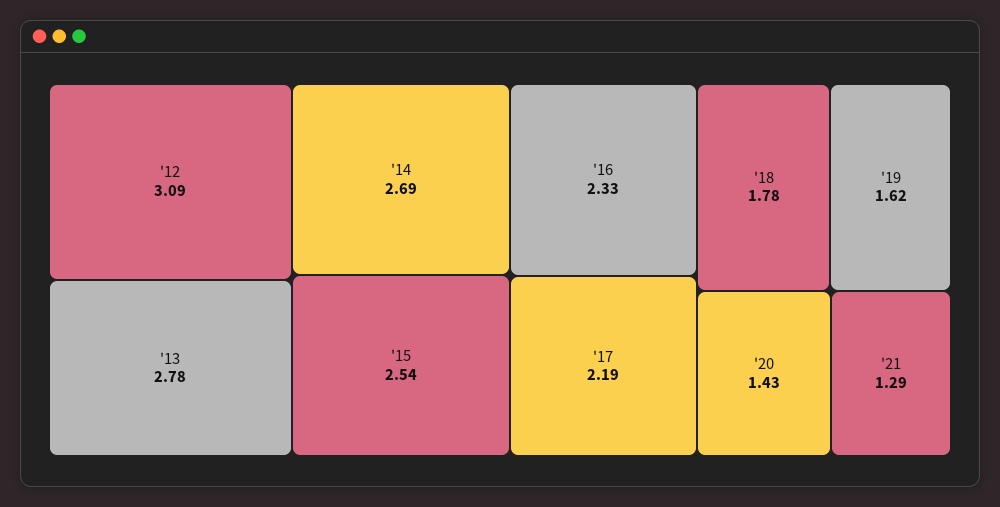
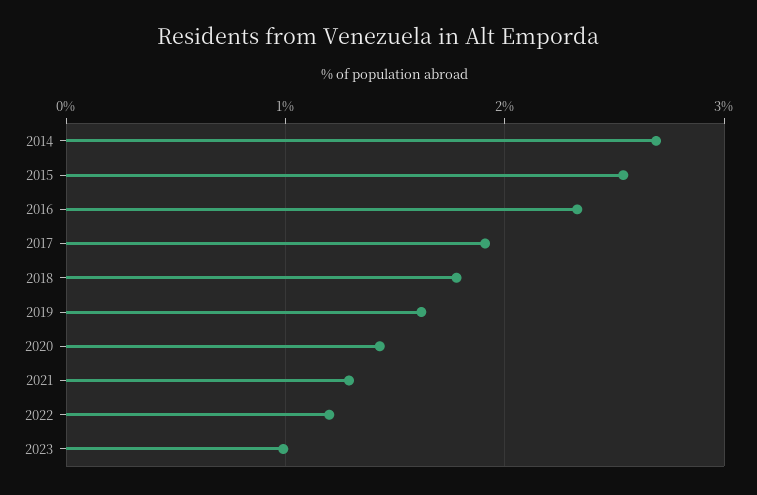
'12: 3.09 -> none
'13: 2.78 -> none
'17: 2.19 -> 1.9
2022: none -> 1.2
2023: none -> 1

